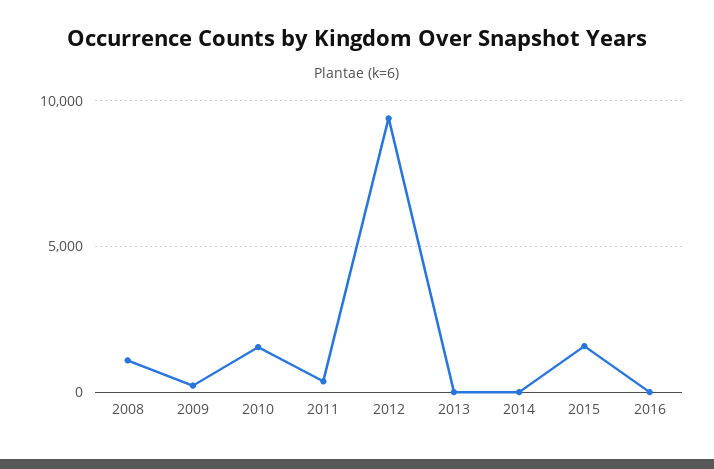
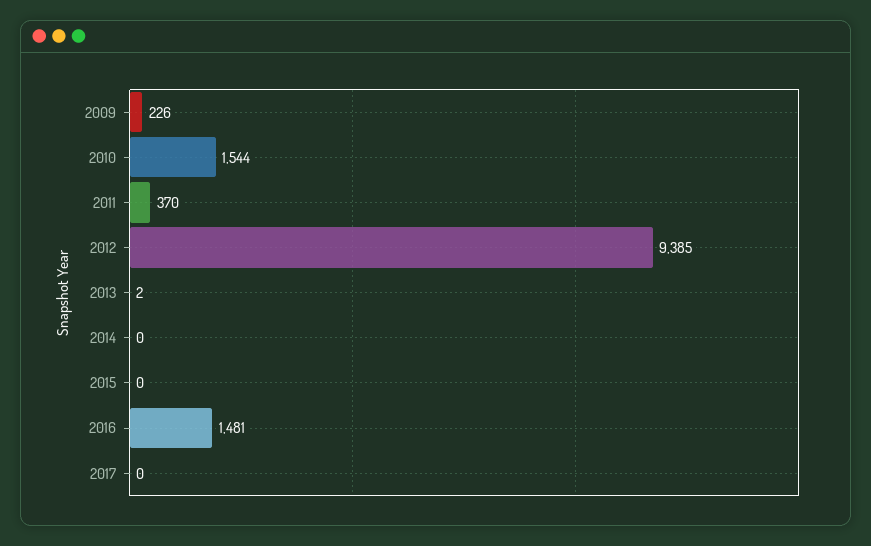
2008: 1000 -> none
2015: 1500 -> 0
2016: 0 -> 1481
2017: none -> 0

